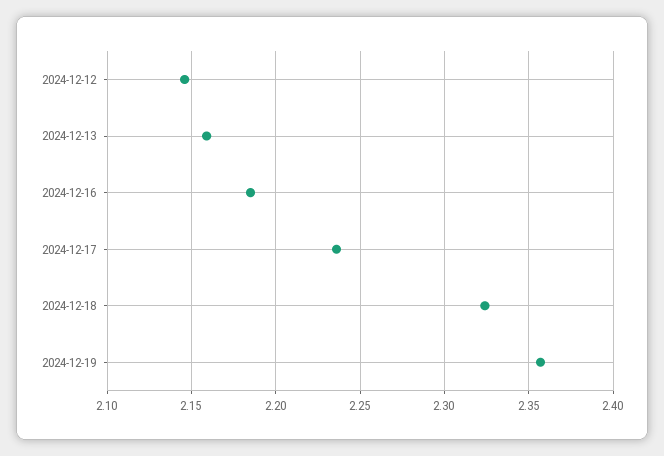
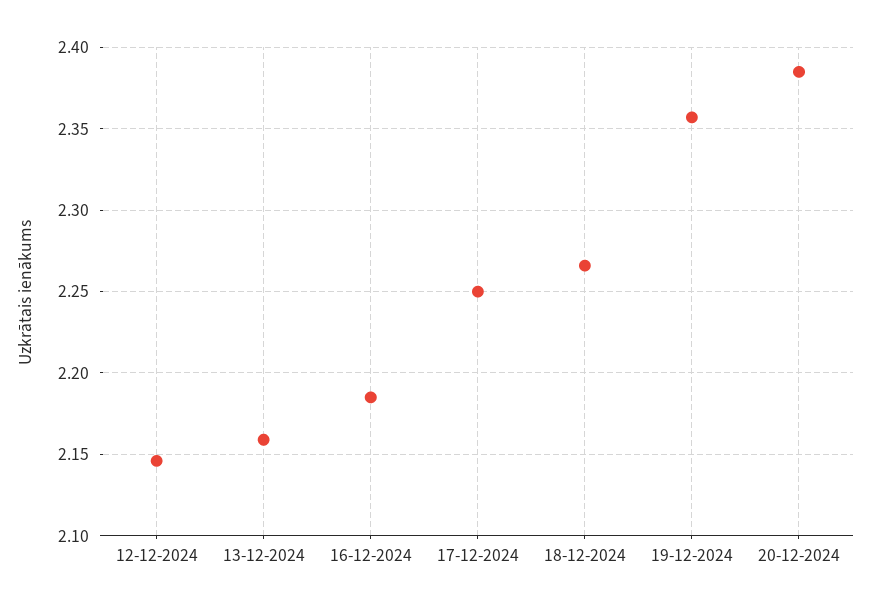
2024-12-17: 2.235 -> 2.25
2024-12-18: 2.325 -> 2.265
20-12-2024: none -> 2.385

